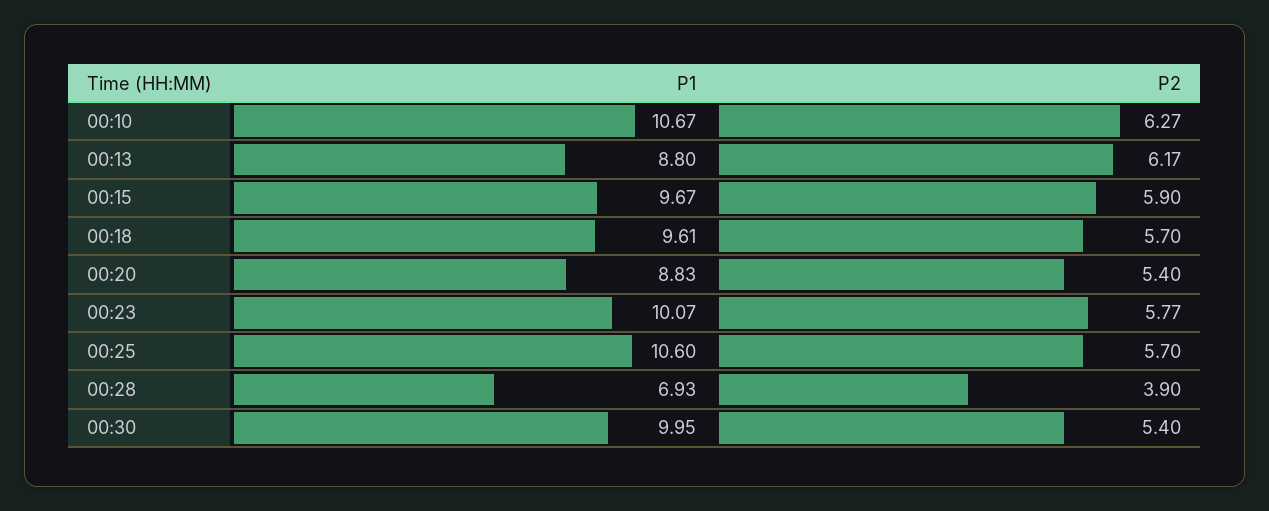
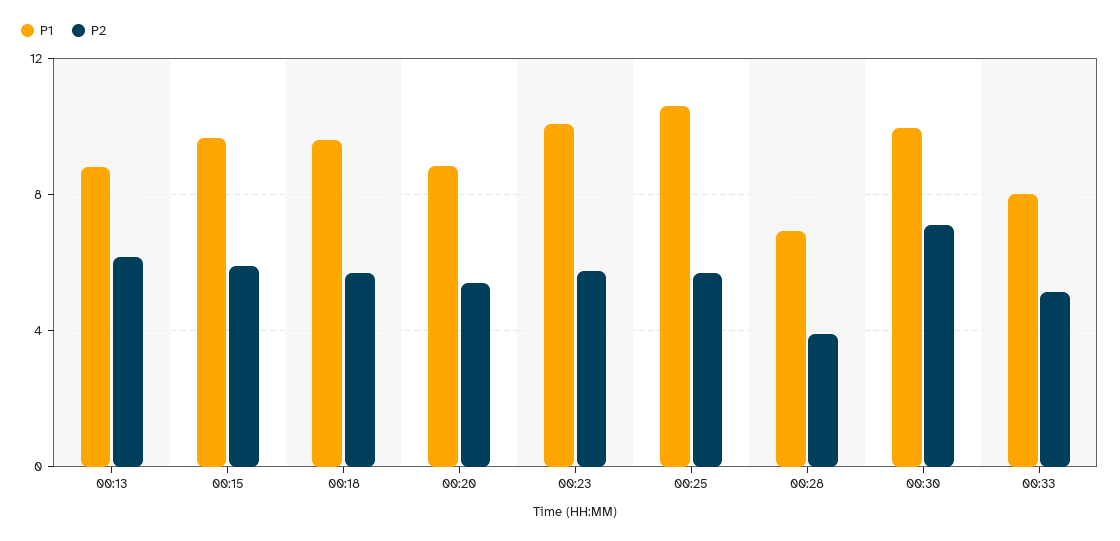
P1, 00:10: 10.67 -> none
P2, 00:10: 6.27 -> none
P2, 00:30: 5.4 -> 7
P1, 00:33: none -> 8
P2, 00:33: none -> 5

